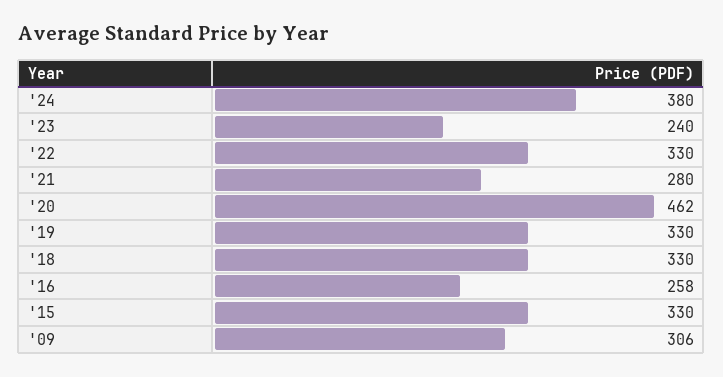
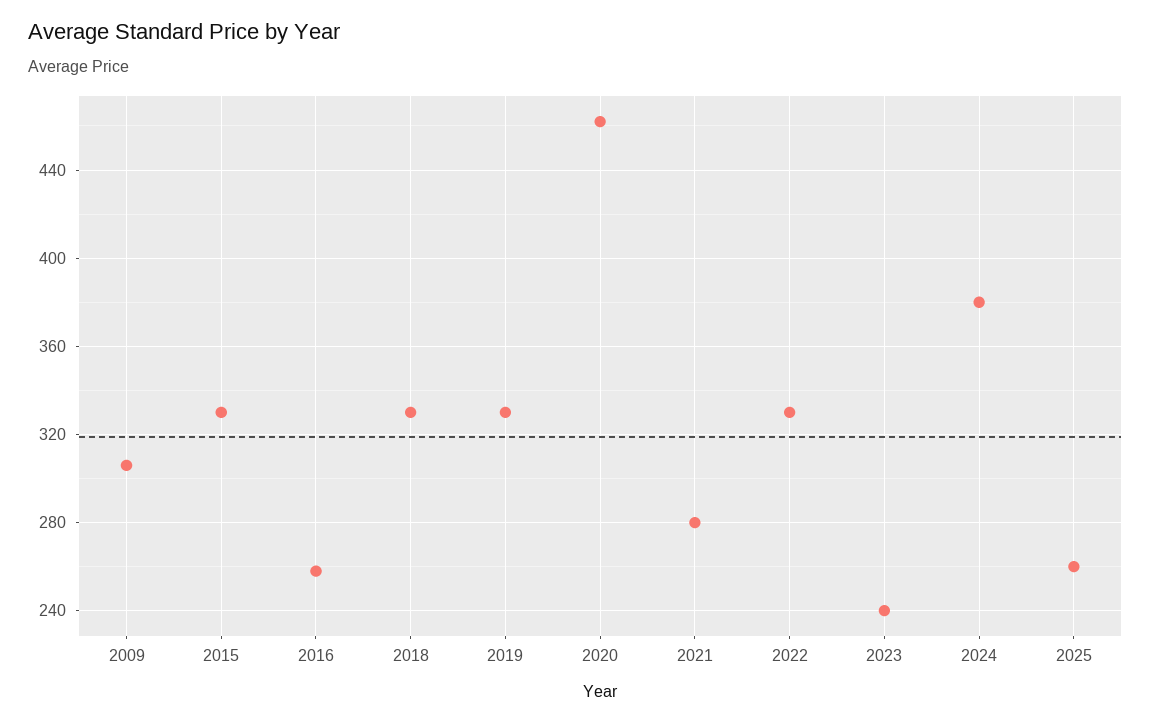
2025: none -> 260

